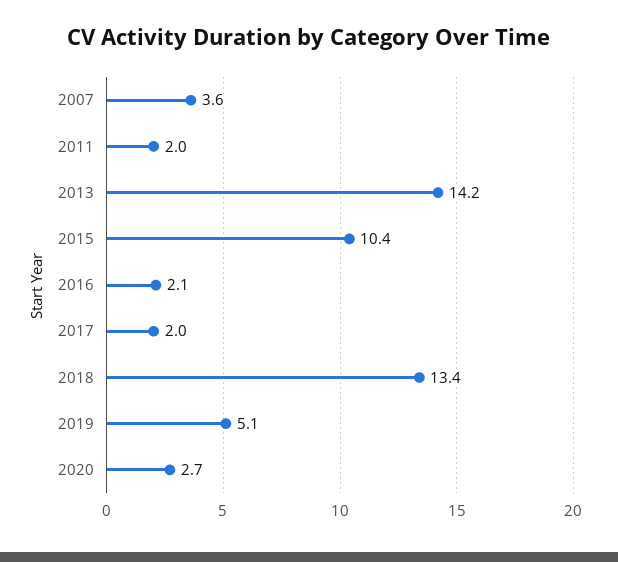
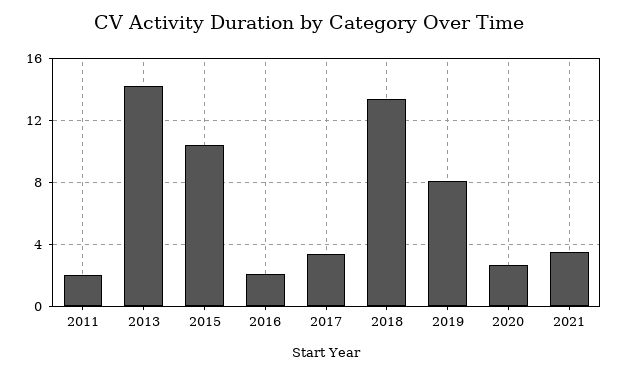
2007: 3.6 -> none
2017: 2 -> 3.5
2019: 5.1 -> 8
2021: none -> 3.5

